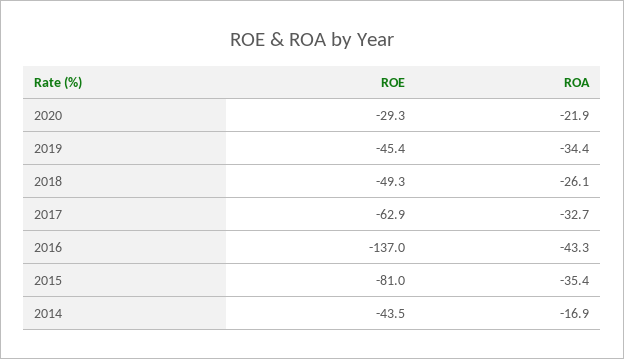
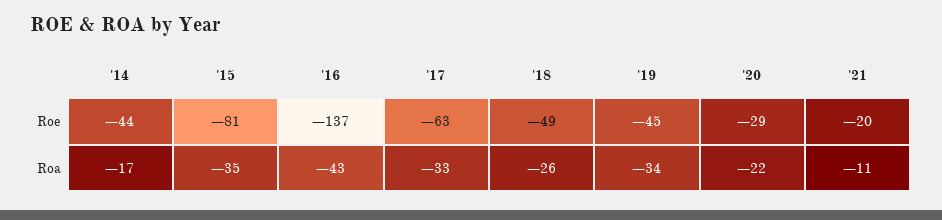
ROE, '21: none -> -20
ROA, '21: none -> -11

